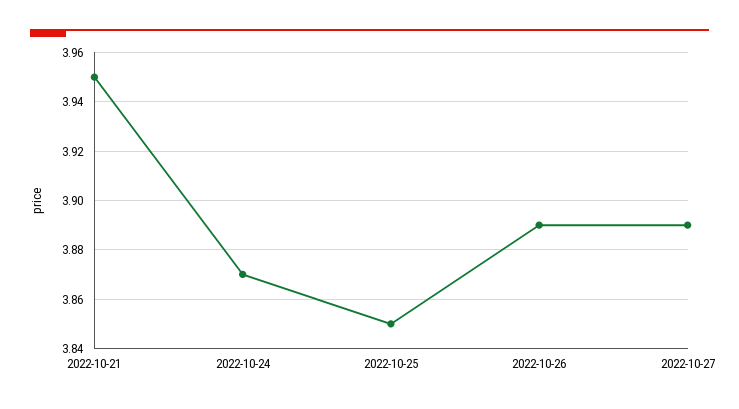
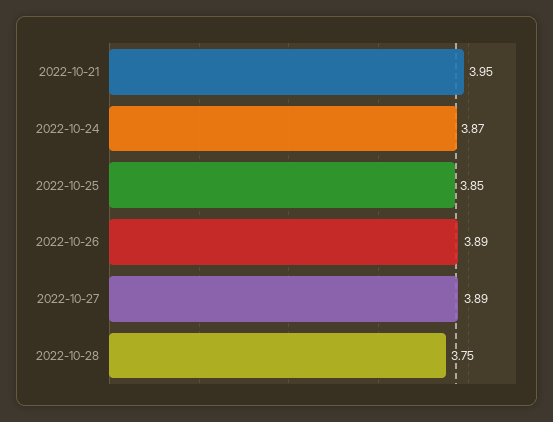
2022-10-28: none -> 3.75

